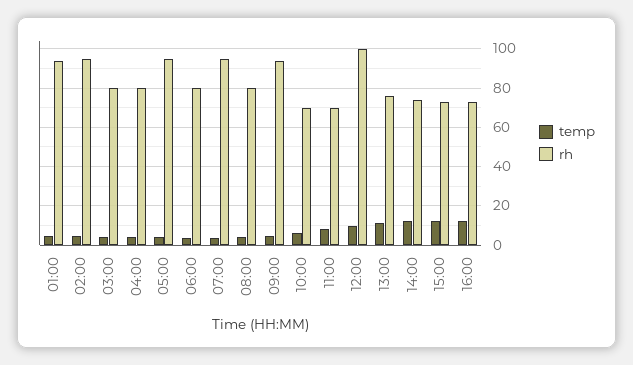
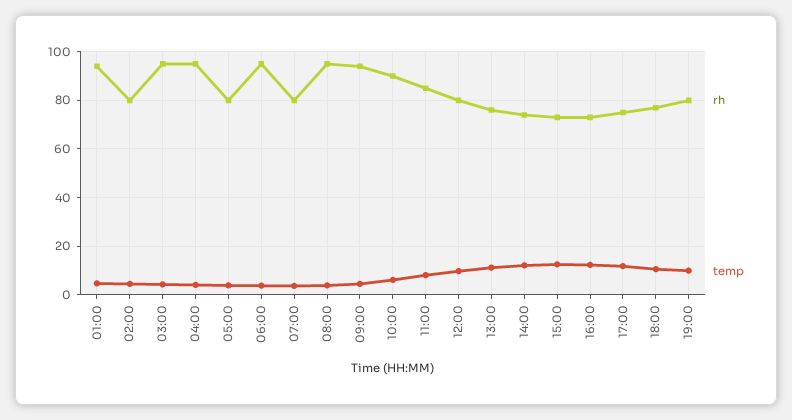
rh, 02:00: 95 -> 80
rh, 03:00: 80 -> 95
rh, 04:00: 80 -> 95
rh, 05:00: 95 -> 80
rh, 06:00: 80 -> 95
rh, 07:00: 95 -> 80
rh, 08:00: 80 -> 95
rh, 10:00: 70 -> 90
rh, 11:00: 70 -> 85
rh, 12:00: 100 -> 80
rh, 17:00: none -> 75
temp, 17:00: none -> 12.5
rh, 18:00: none -> 77.5
temp, 18:00: none -> 10
rh, 19:00: none -> 80
temp, 19:00: none -> 10

